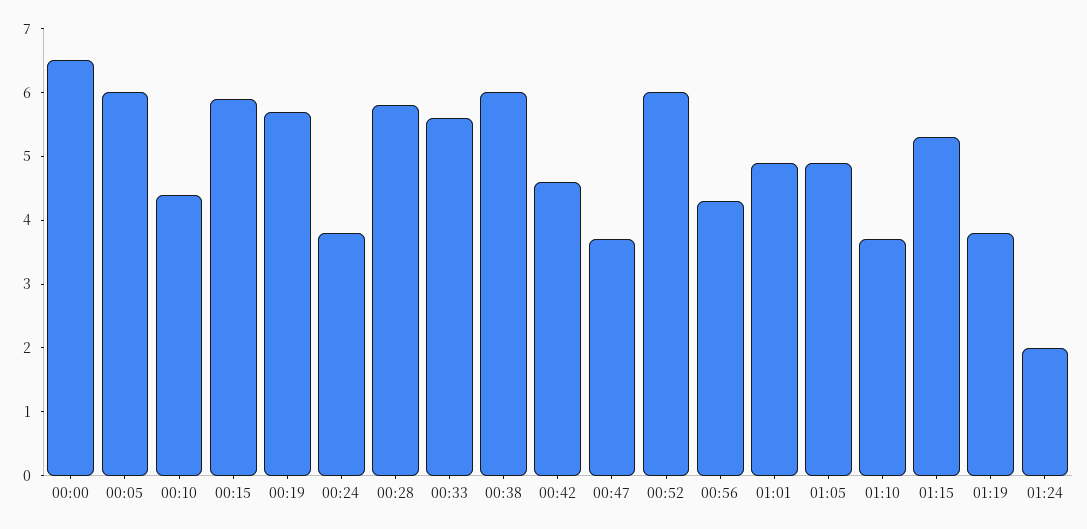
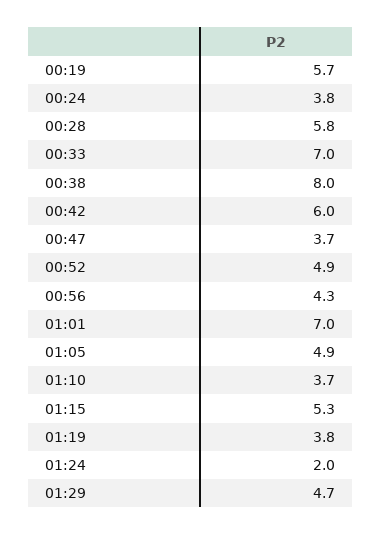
00:00: 6.5 -> none
00:05: 6 -> none
00:10: 4.5 -> none
00:15: 6 -> none
00:33: 5.5 -> 7
00:38: 6 -> 8
00:42: 4.5 -> 6
00:52: 6 -> 4.9
01:01: 5 -> 7
01:29: none -> 4.7

